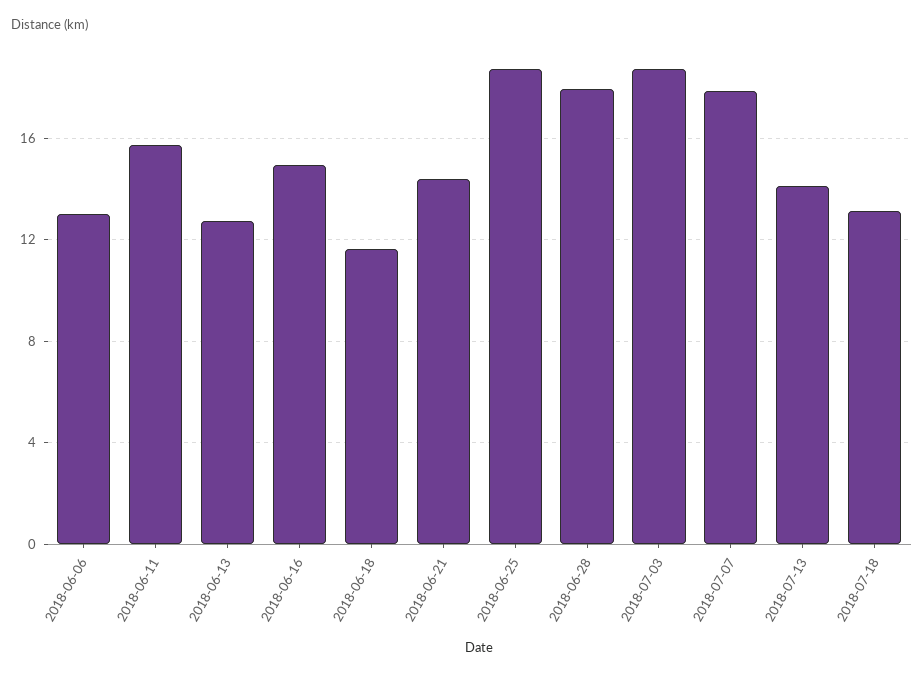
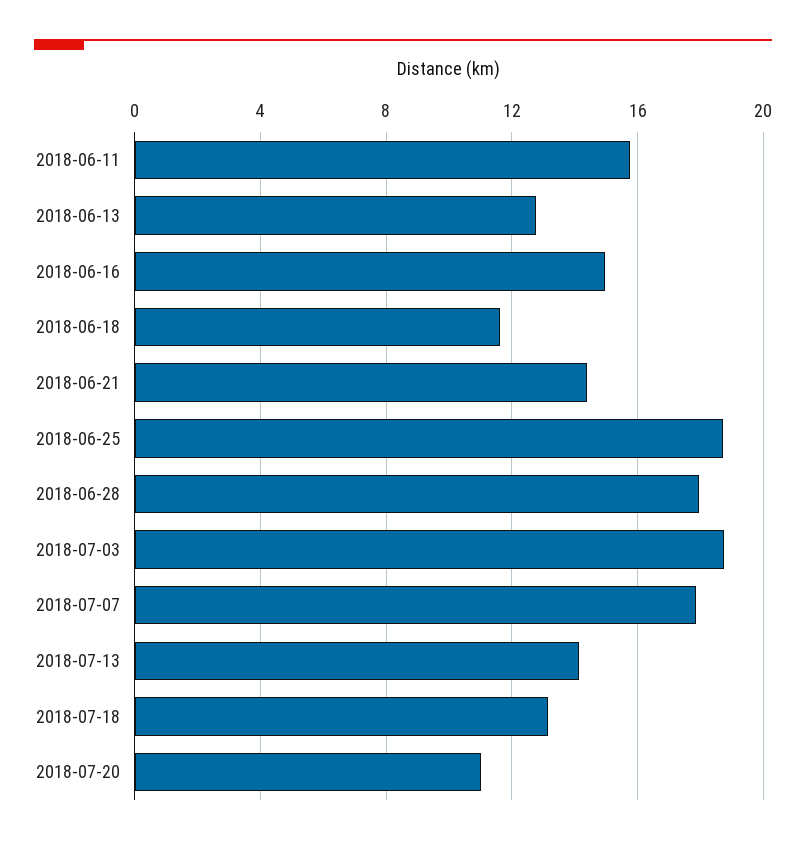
2018-06-06: 13 -> none
2018-07-20: none -> 11

